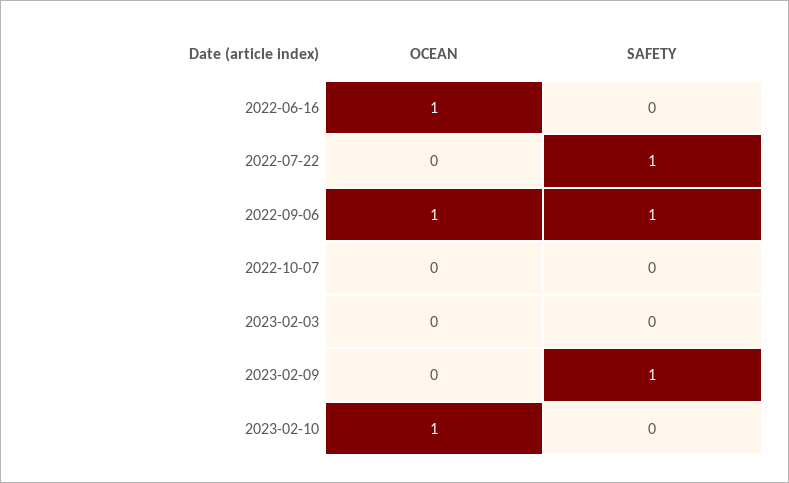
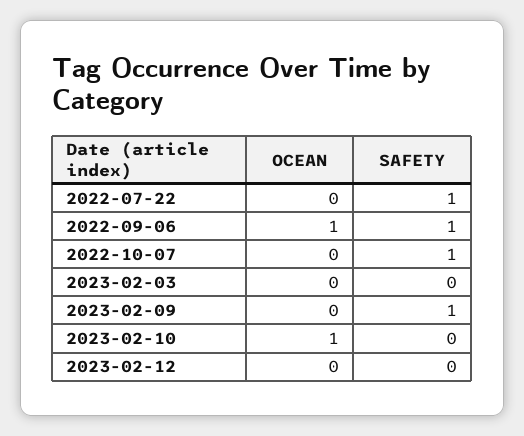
OCEAN, 2022-06-16: 1 -> none
SAFETY, 2022-06-16: 0 -> none
SAFETY, 2022-10-07: 0 -> 1
OCEAN, 2023-02-12: none -> 0
SAFETY, 2023-02-12: none -> 0

